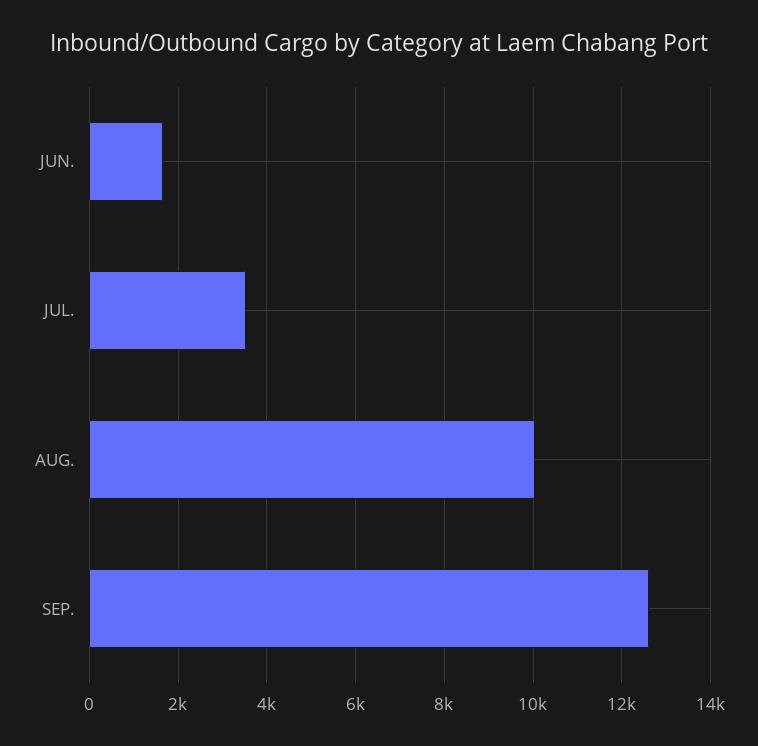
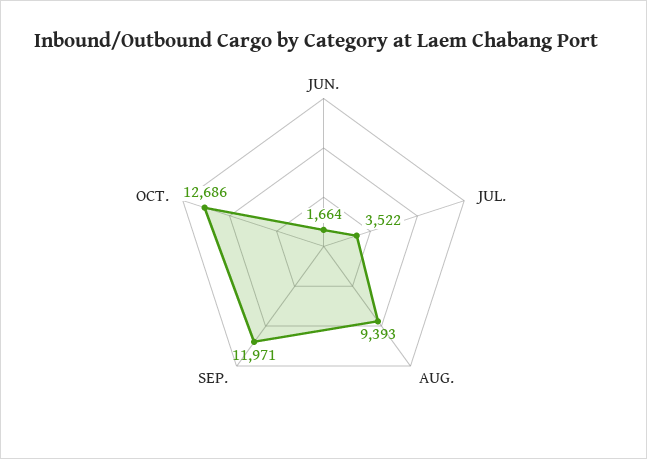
AUG.: 10000 -> 9393
SEP.: 12600 -> 11971
OCT.: none -> 12686

